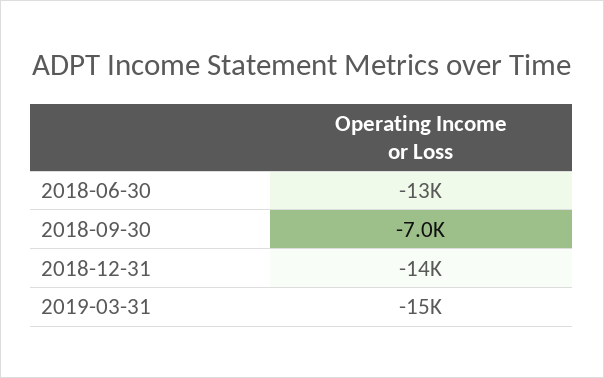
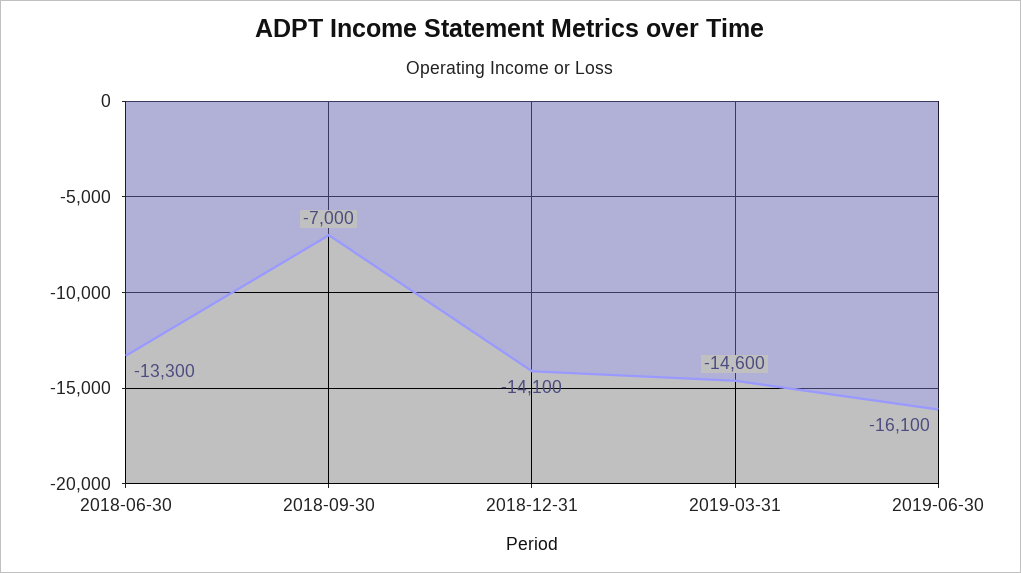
2019-06-30: none -> -16100

